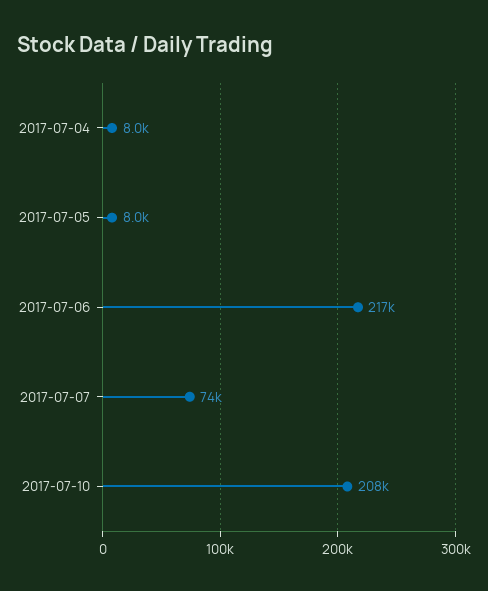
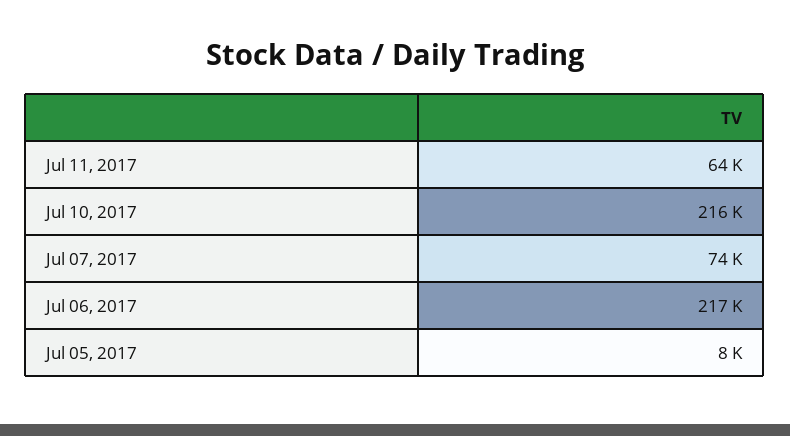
2017-07-04: 8000 -> none
2017-07-10: 208000 -> 216000
Jul 11, 2017: none -> 64000

